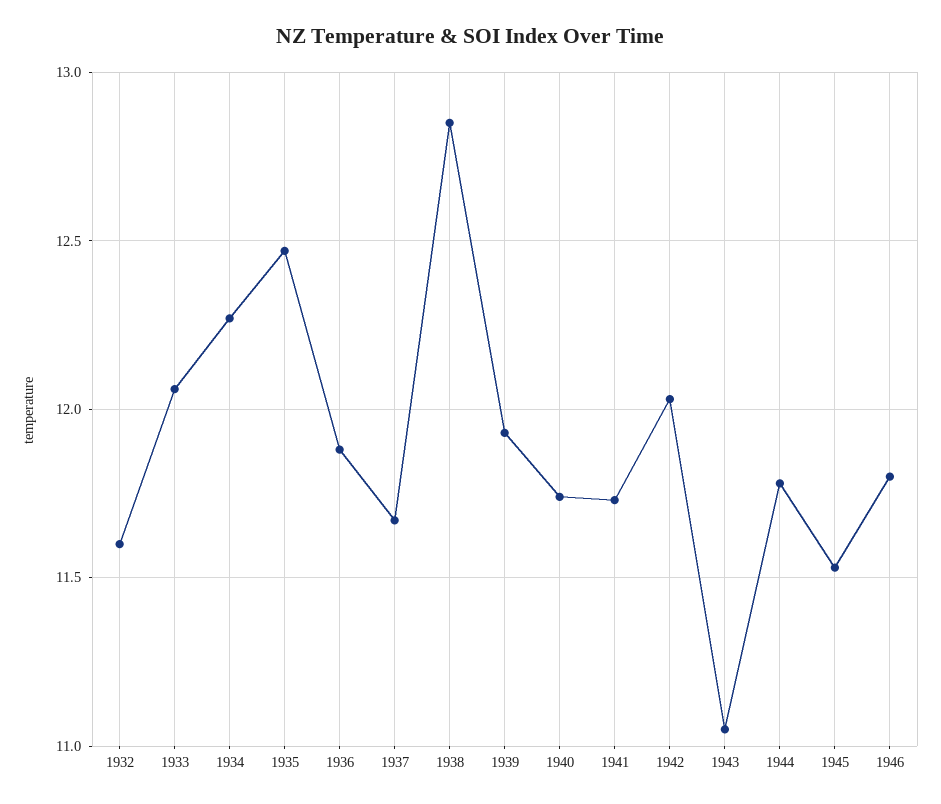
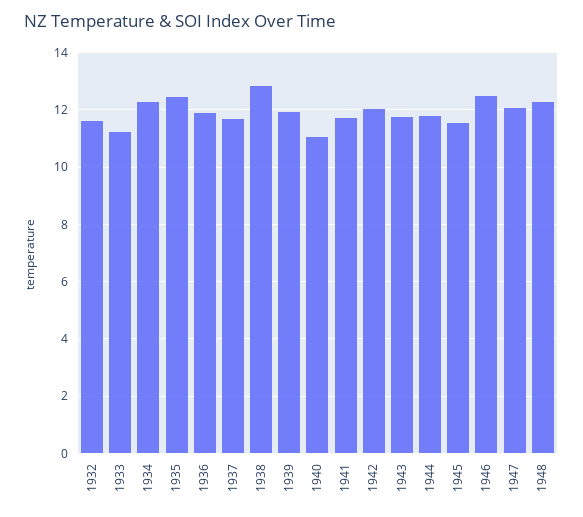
1933: 12.05 -> 11.25
1940: 11.75 -> 11
1943: 11.05 -> 11.75
1946: 11.8 -> 12.5
1947: none -> 12
1948: none -> 12.25

